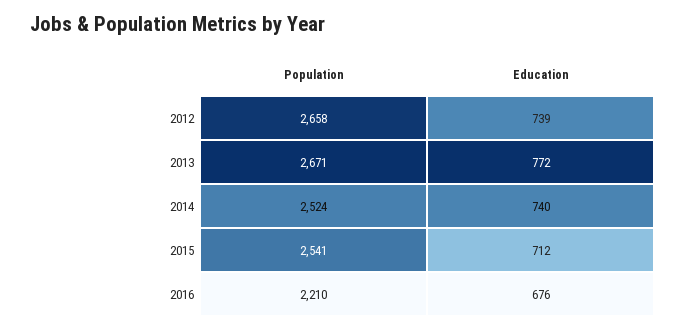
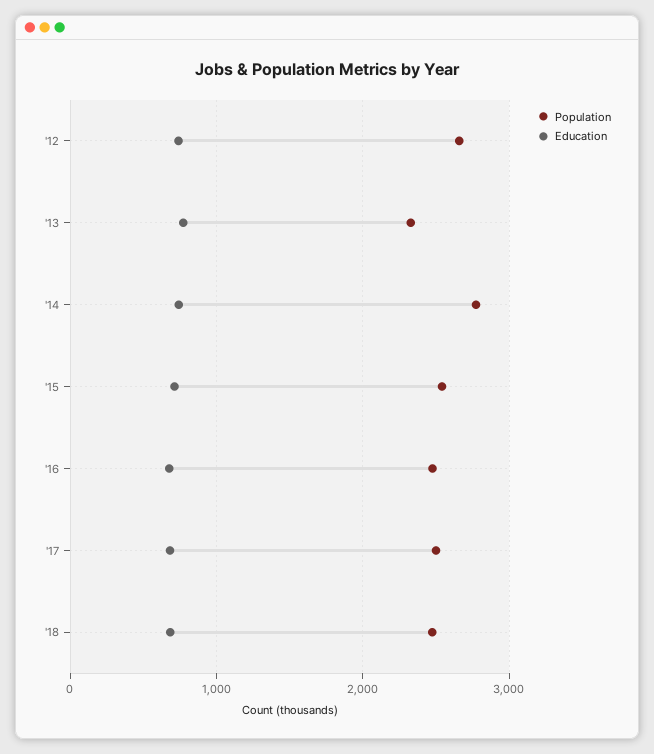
Population, 2013: 2671 -> 2300
Population, 2014: 2524 -> 2800
Population, 2016: 2210 -> 2500
Population, '17: none -> 2500
Education, '17: none -> 700
Population, '18: none -> 2500
Education, '18: none -> 700

